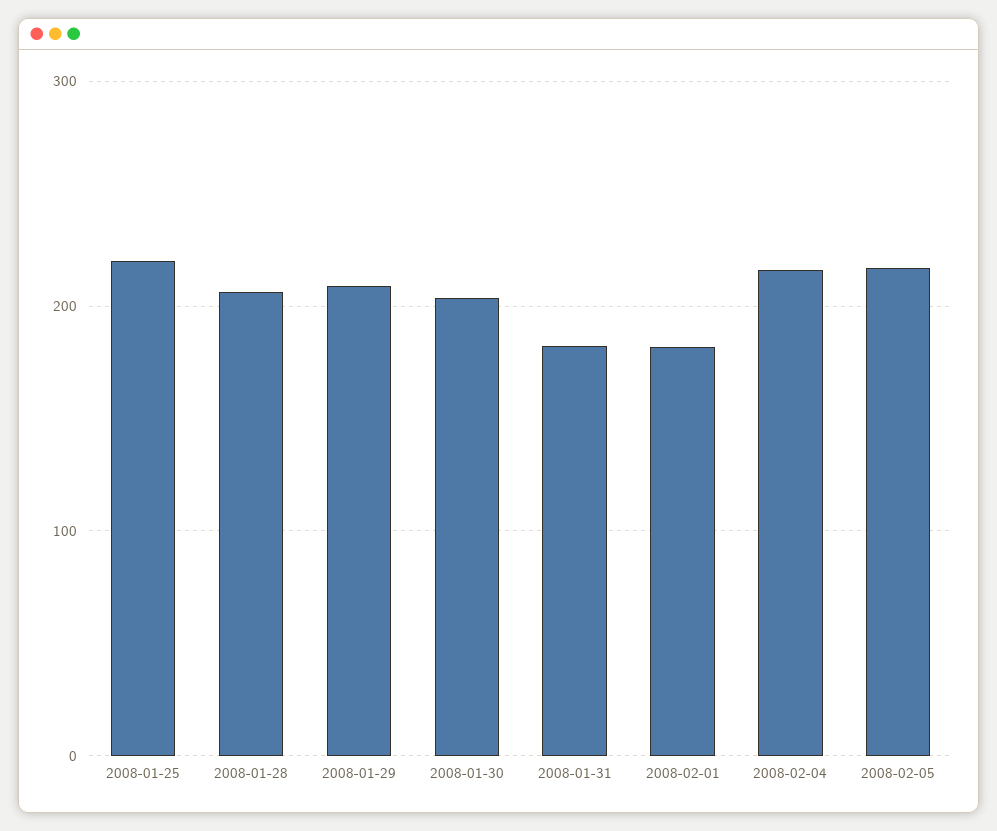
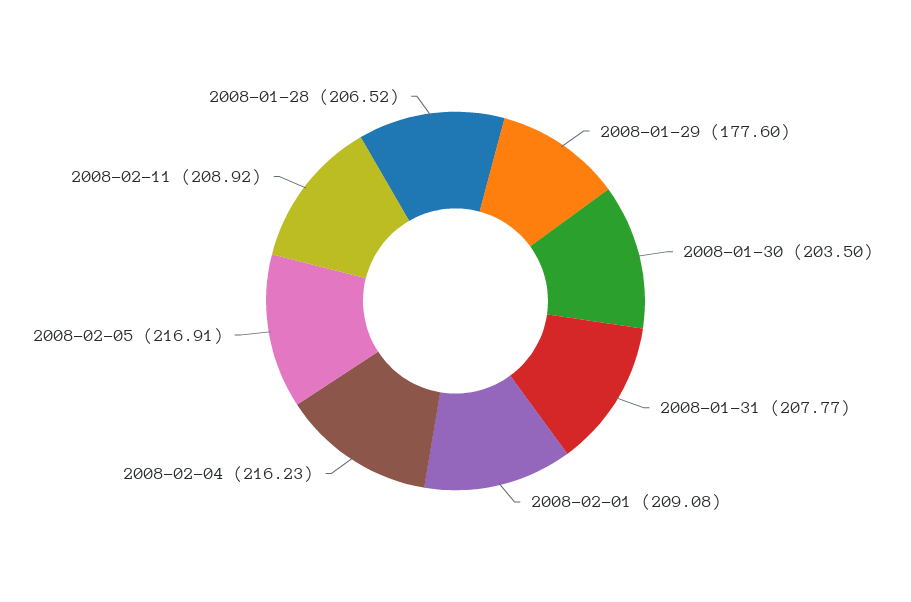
2008-01-25: 220 -> none
2008-01-29: 210 -> 177.6
2008-01-31: 180 -> 207.77
2008-02-01: 180 -> 209.08
2008-02-11: none -> 208.92

